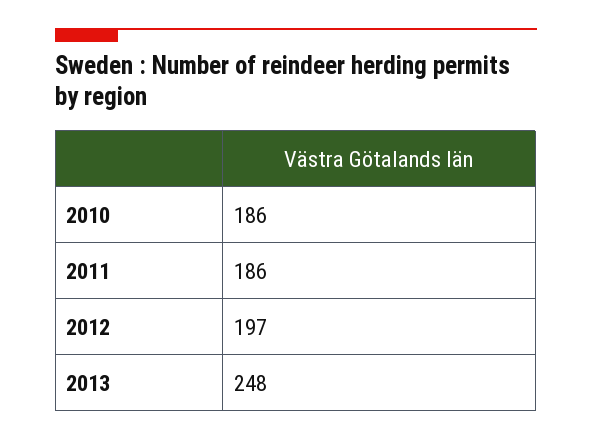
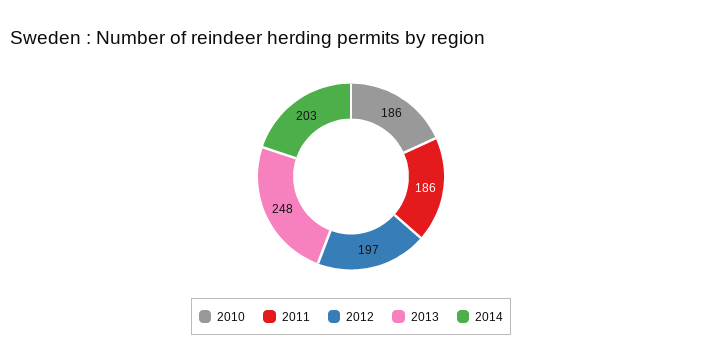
2014: none -> 203

